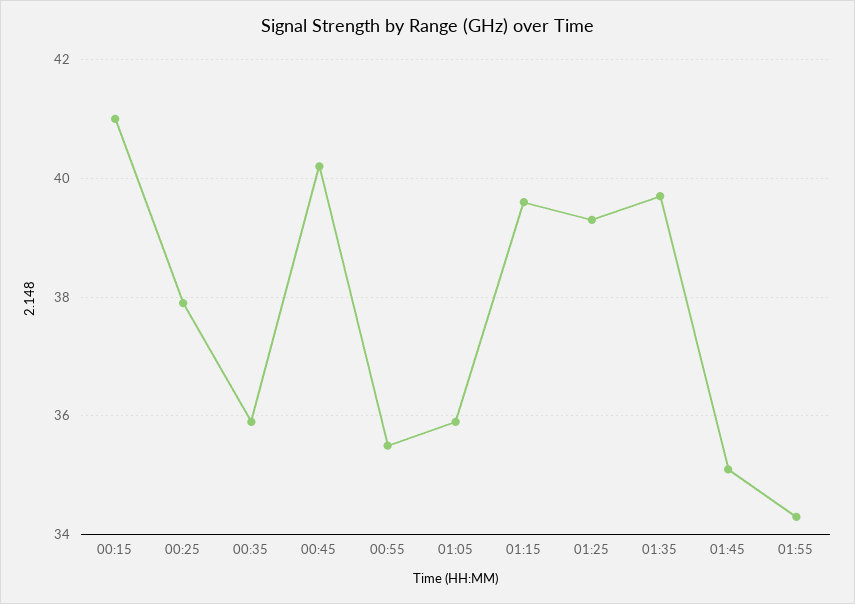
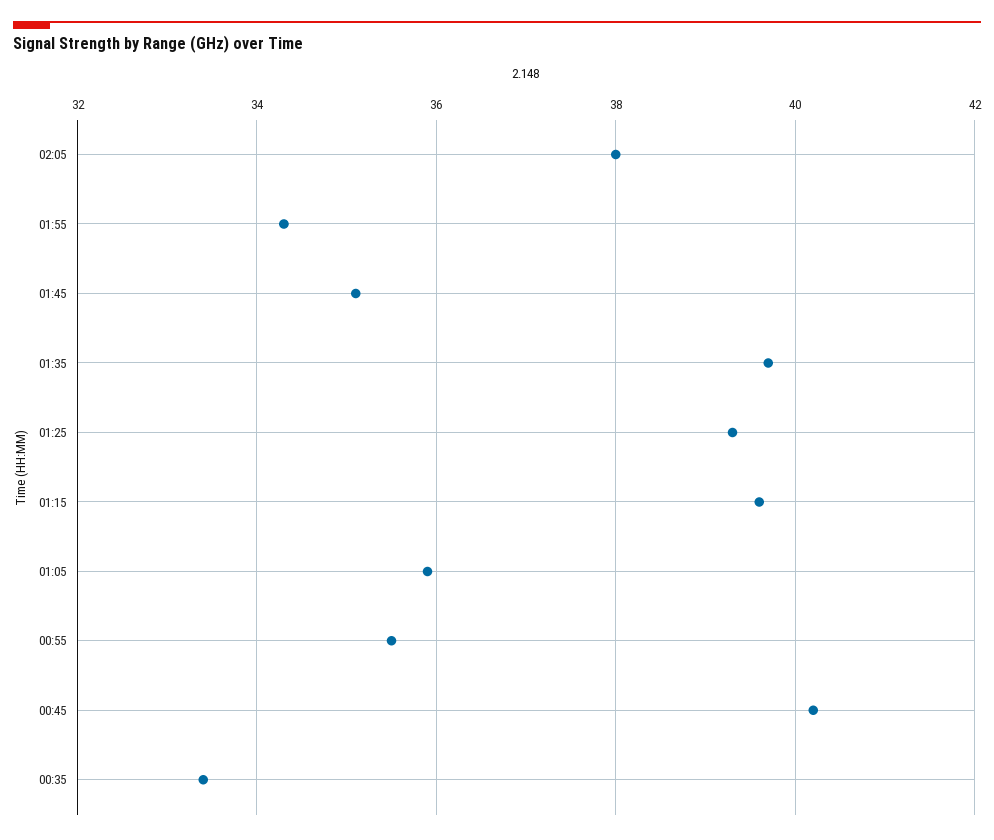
00:15: 41 -> none
00:25: 38 -> none
00:35: 36 -> 33.5
02:05: none -> 38

